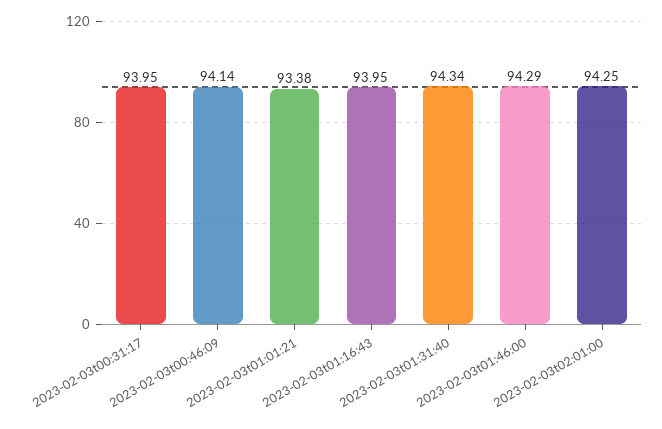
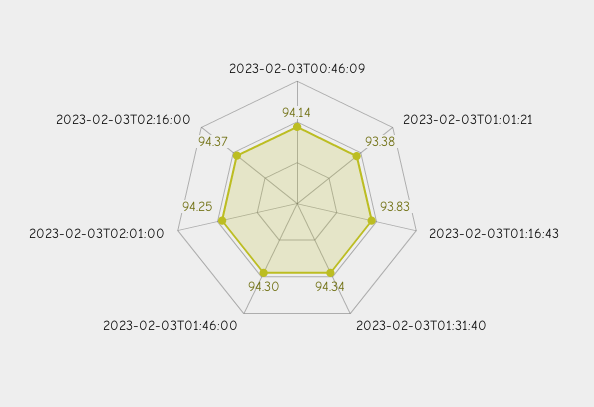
2023-02-03t00:31:17: 93.95 -> none
2023-02-03t01:16:43: 93.95 -> 93.83
2023-02-03t01:46:00: 94.29 -> 94.3
2023-02-03T02:16:00: none -> 94.37

